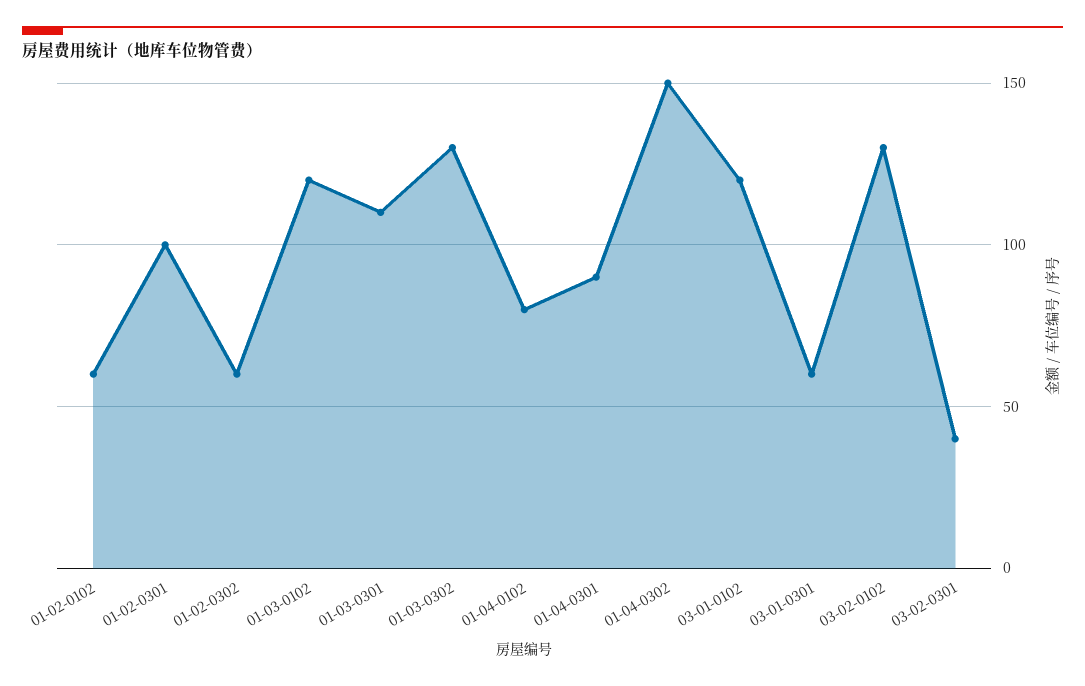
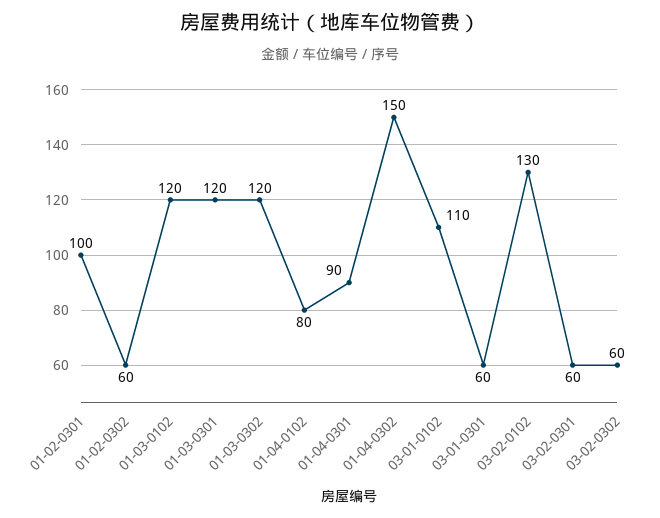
01-02-0102: 60 -> none
01-03-0301: 110 -> 120
01-03-0302: 130 -> 120
03-01-0102: 120 -> 110
03-02-0301: 40 -> 60
03-02-0302: none -> 60

